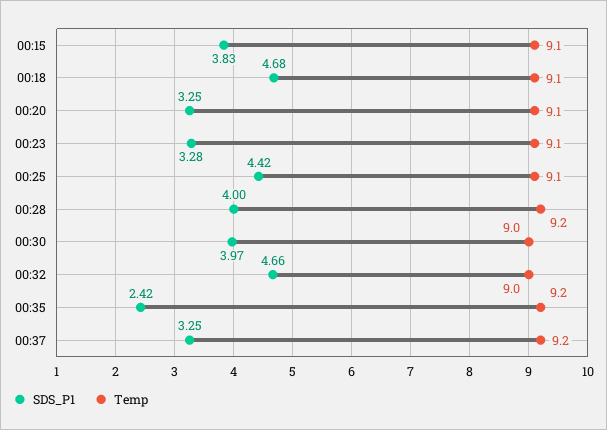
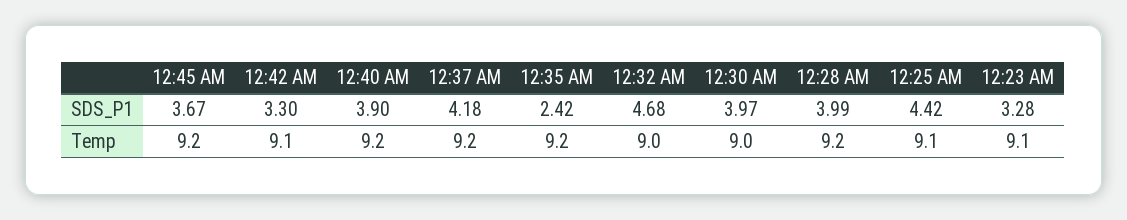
SDS_P1, 00:15: 3.83 -> none
Temp, 00:15: 9.1 -> none
SDS_P1, 00:18: 4.68 -> none
Temp, 00:18: 9.1 -> none
SDS_P1, 00:20: 3.25 -> none
Temp, 00:20: 9.1 -> none
SDS_P1, 00:28: 4 -> 3.99
SDS_P1, 00:32: 4.66 -> 4.68
SDS_P1, 00:37: 3.25 -> 4.18
SDS_P1, 12:45 AM: none -> 3.67
SDS_P1, 12:42 AM: none -> 3.3
SDS_P1, 12:40 AM: none -> 3.9
Temp, 12:45 AM: none -> 9.2
Temp, 12:42 AM: none -> 9.1
Temp, 12:40 AM: none -> 9.2

